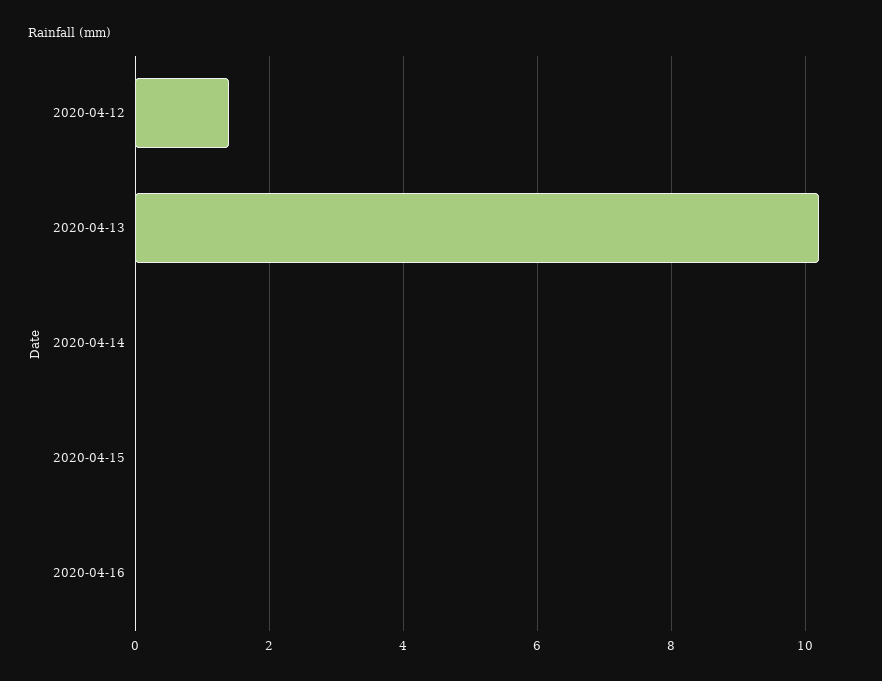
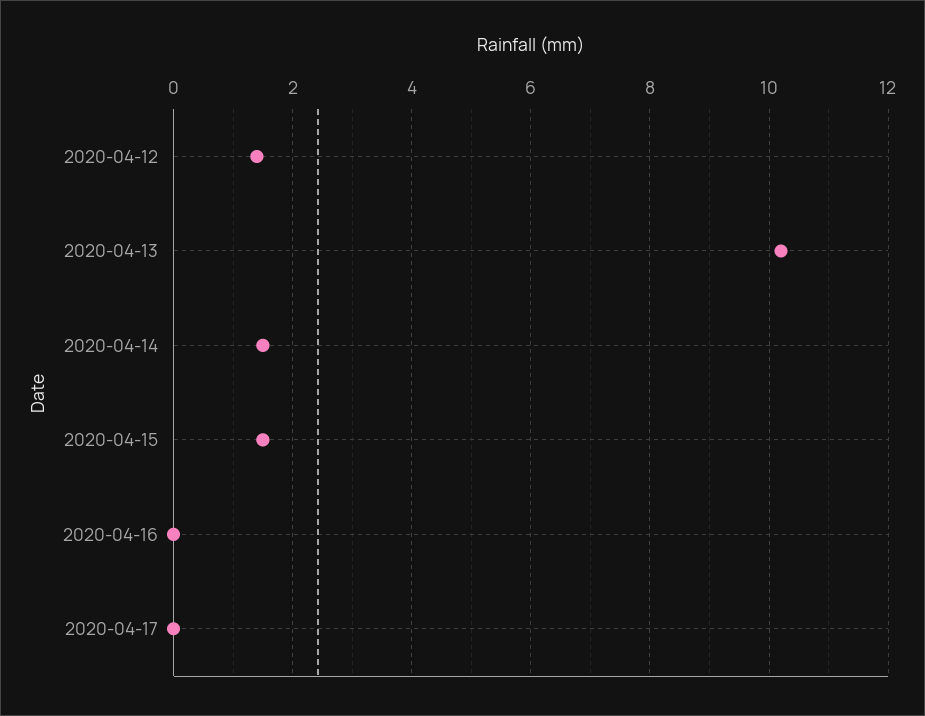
2020-04-14: 0 -> 1.5
2020-04-15: 0 -> 1.5
2020-04-17: none -> 0

